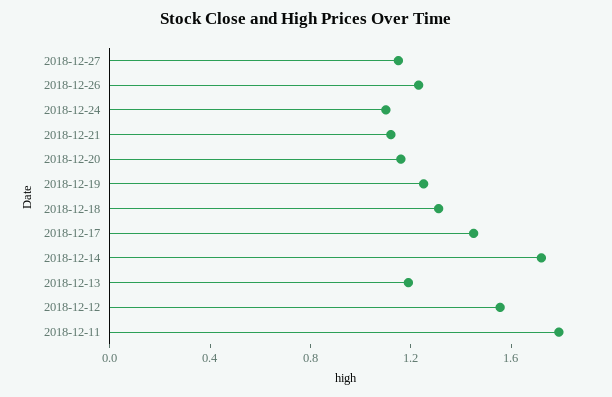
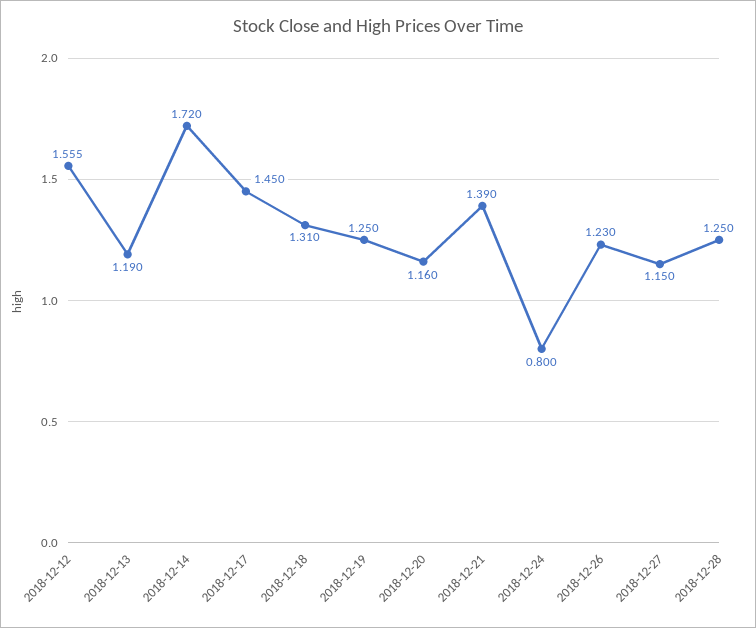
2018-12-24: 1.1 -> 0.8
2018-12-21: 1.1 -> 1.39
2018-12-11: 1.8 -> none
2018-12-28: none -> 1.25

